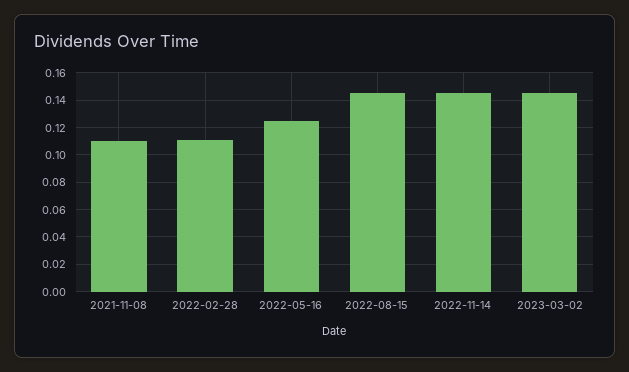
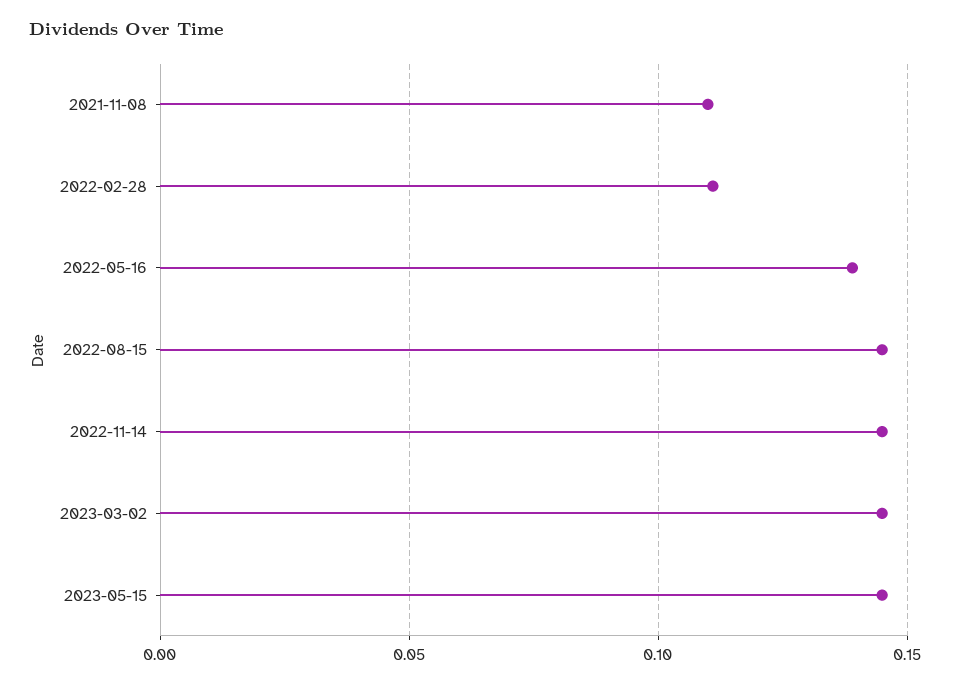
2022-05-16: 0.125 -> 0.14
2023-05-15: none -> 0.145

